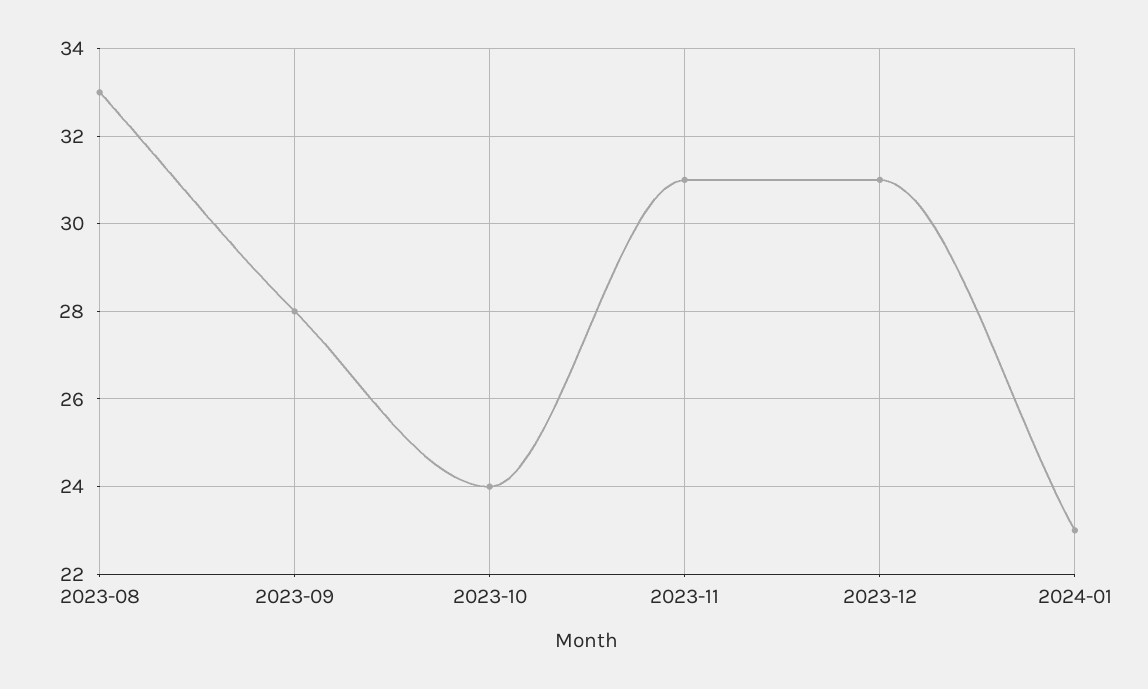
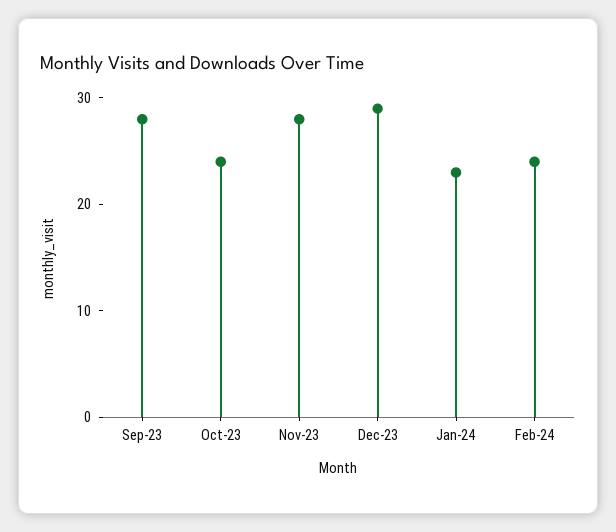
2023-08: 33 -> none
2023-11: 31 -> 28
2023-12: 31 -> 29
Feb-24: none -> 24

